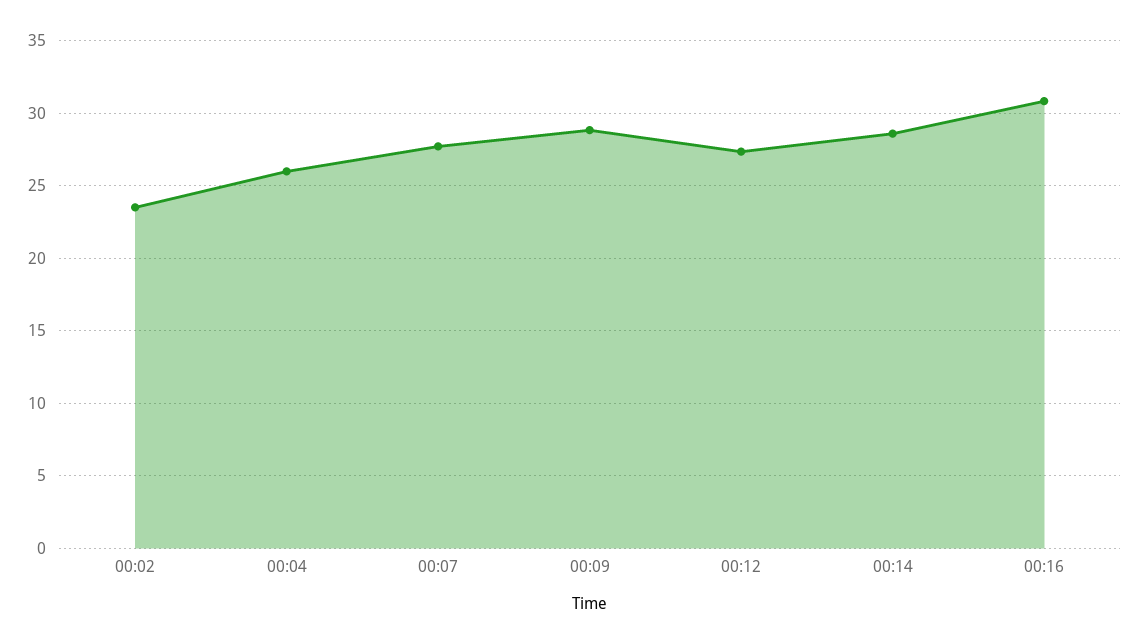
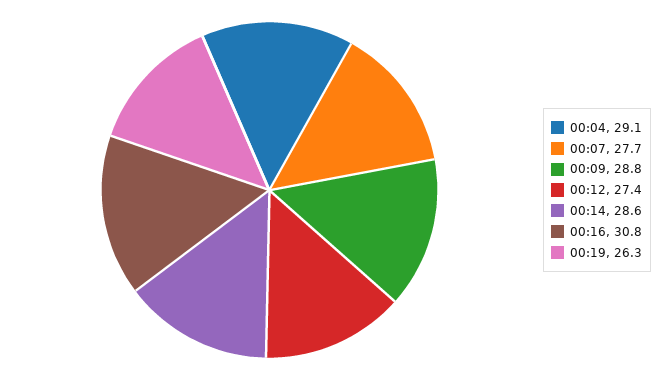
00:02: 23.5 -> none
00:04: 26 -> 29.1
00:19: none -> 26.3

